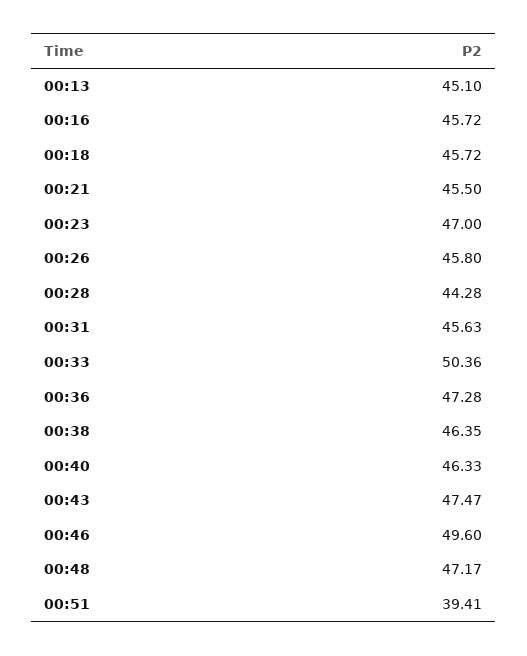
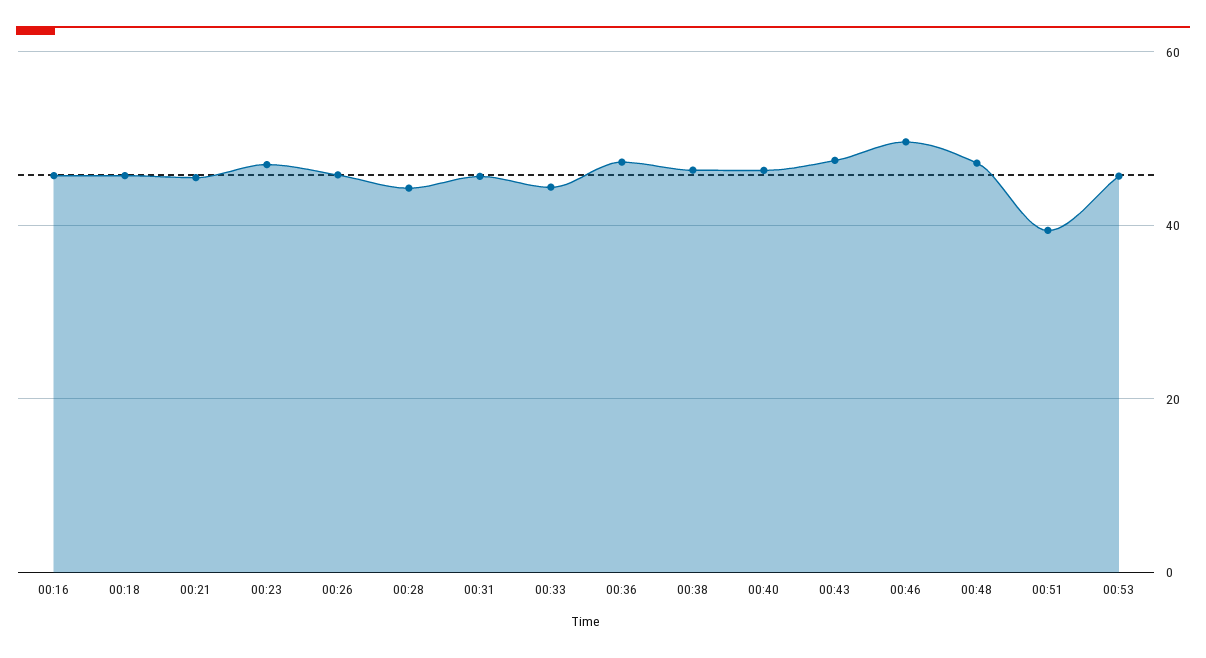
00:13: 45.1 -> none
00:33: 50.36 -> 44
00:53: none -> 46

